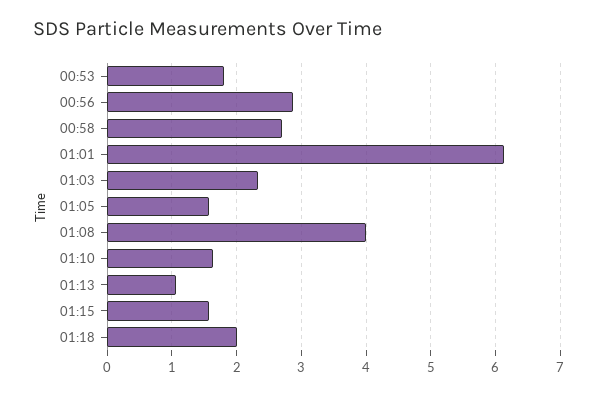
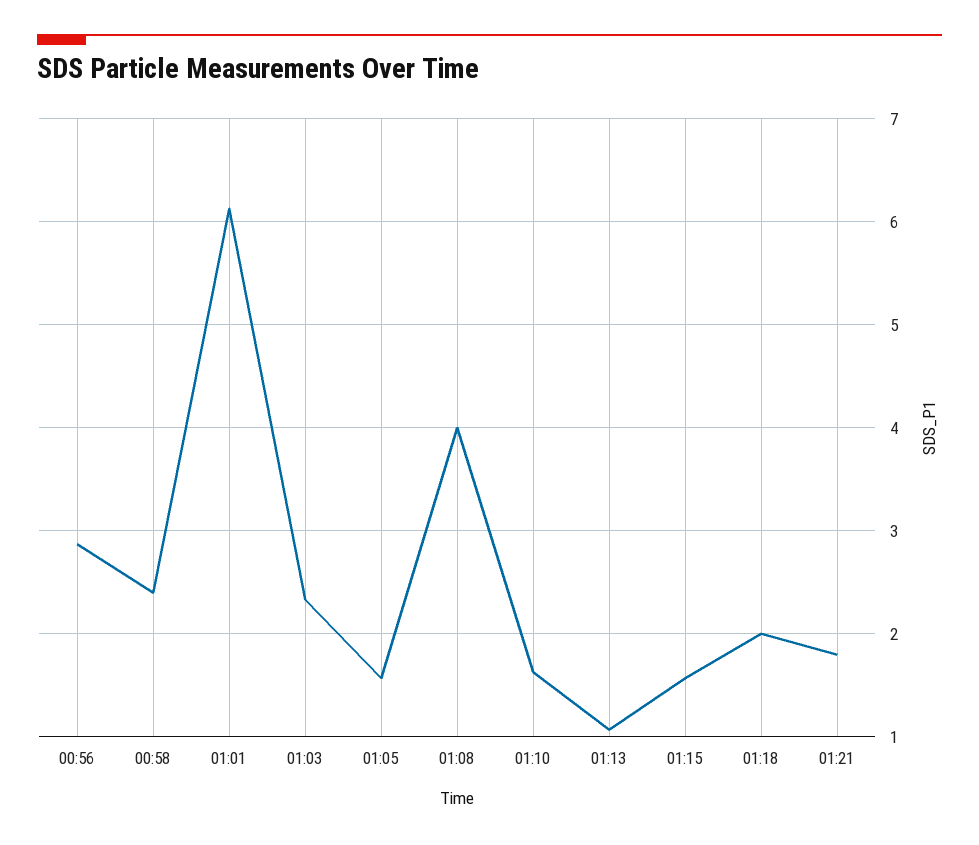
00:53: 1.8 -> none
00:58: 2.7 -> 2.4
01:21: none -> 1.8

